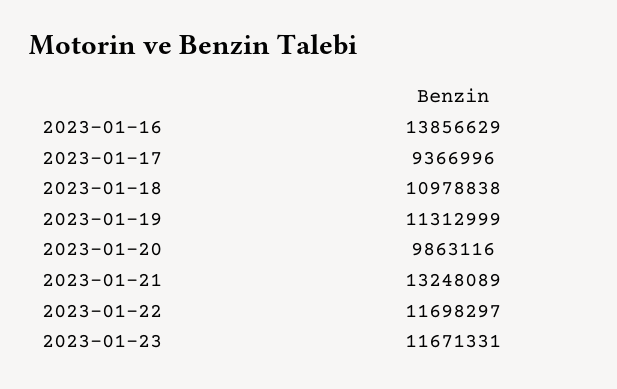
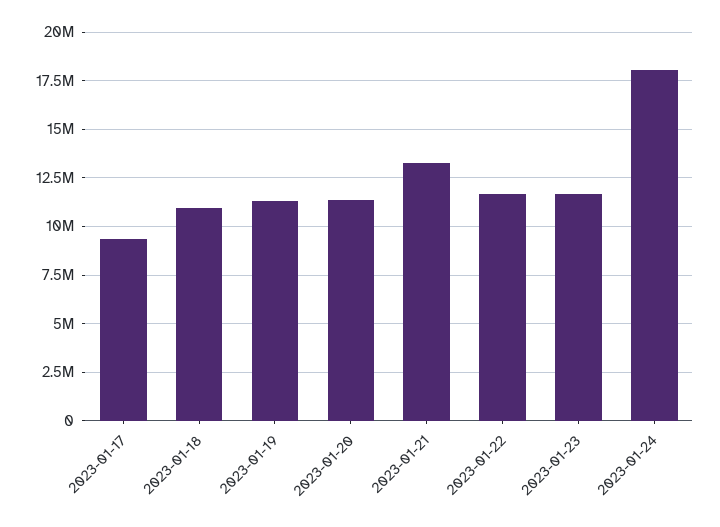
2023-01-16: 13856629 -> none
2023-01-20: 9863116 -> 11500000
2023-01-24: none -> 18000000

